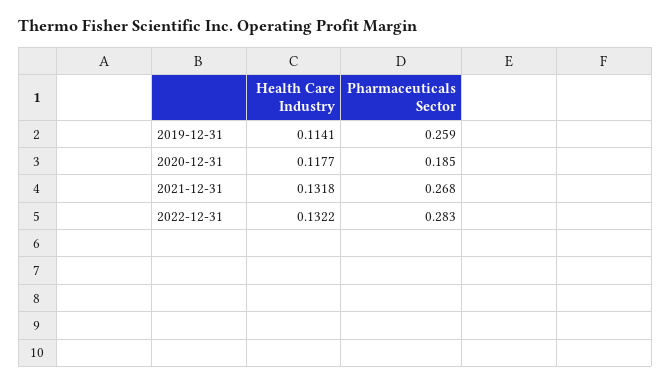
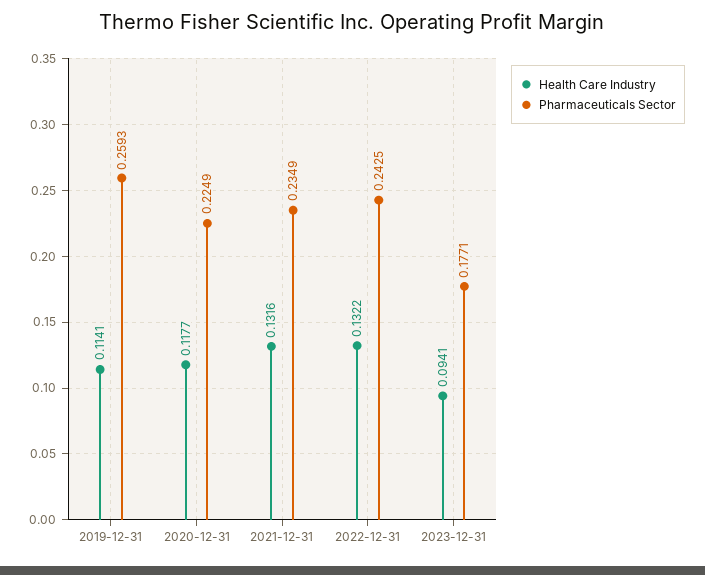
Pharmaceuticals Sector, 2020-12-31: 0.185 -> 0.2249
Health Care Industry, 2021-12-31: 0.1318 -> 0.1316
Pharmaceuticals Sector, 2021-12-31: 0.268 -> 0.2349
Pharmaceuticals Sector, 2022-12-31: 0.283 -> 0.2425
Health Care Industry, 2023-12-31: none -> 0.0941
Pharmaceuticals Sector, 2023-12-31: none -> 0.1771

